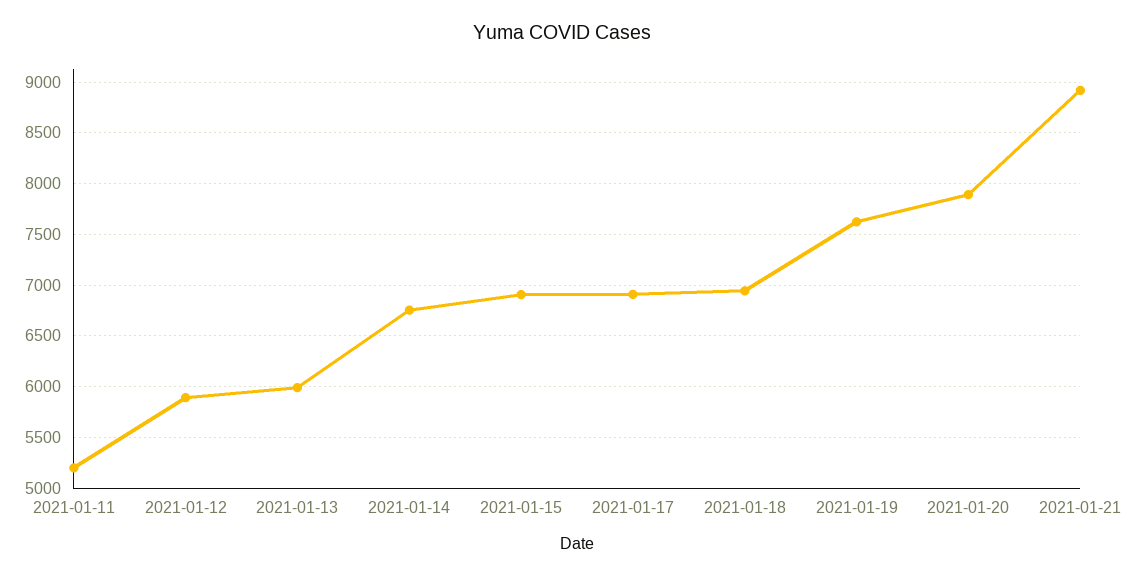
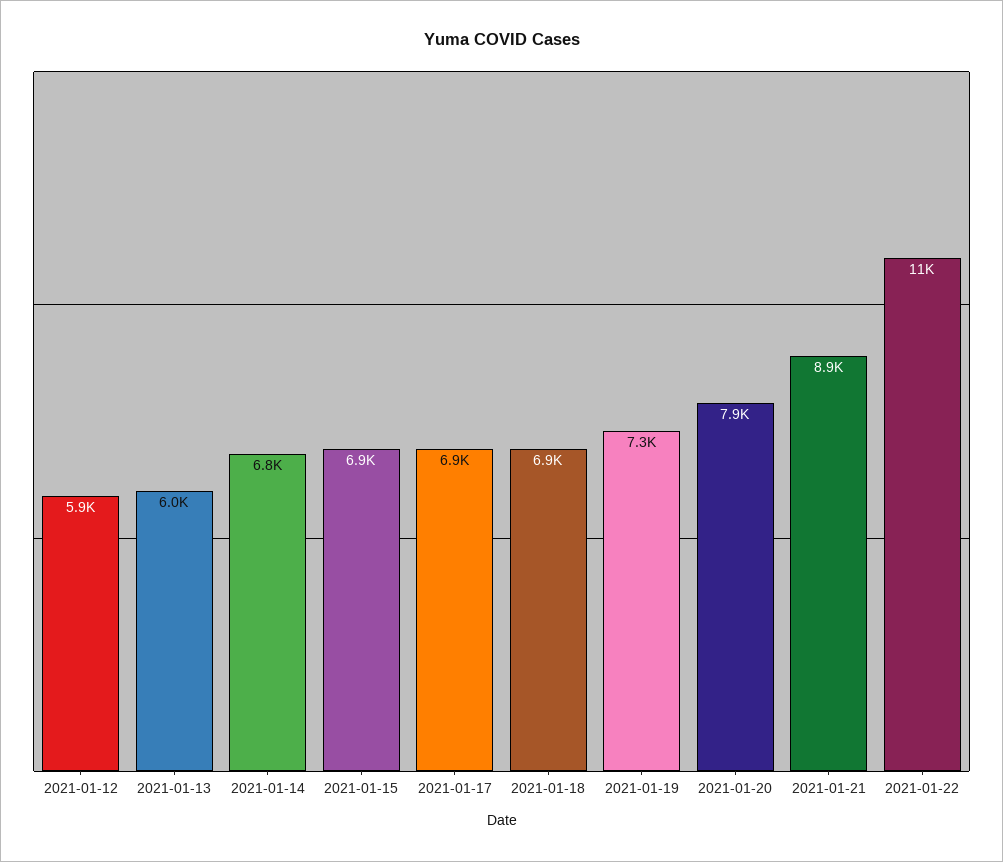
2021-01-11: 5200 -> none
2021-01-19: 7600 -> 7300
2021-01-22: none -> 11000

